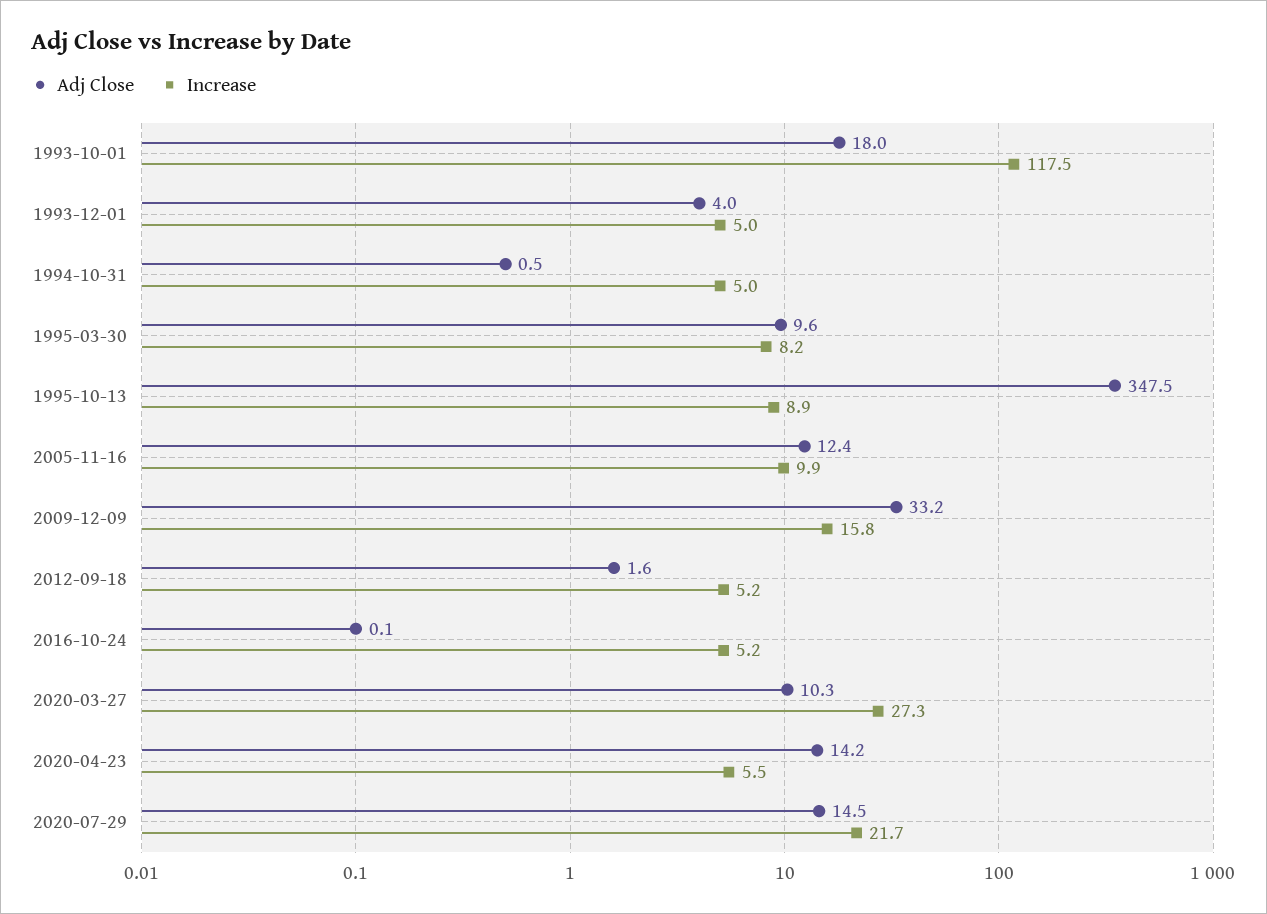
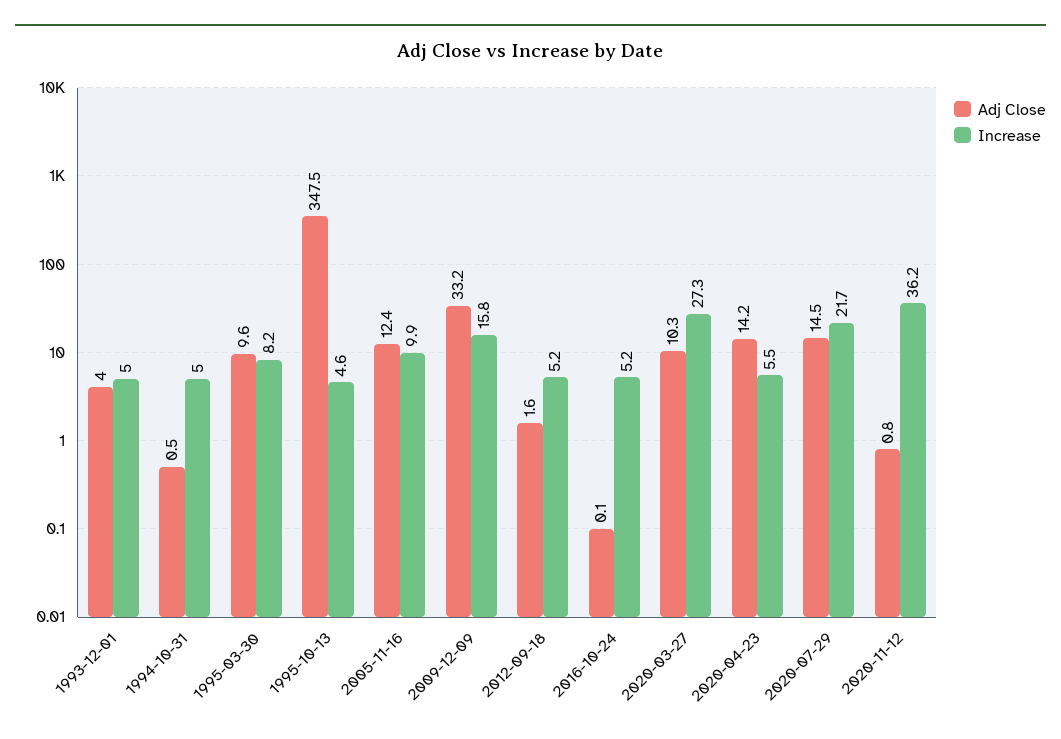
Adj Close, 1993-10-01: 18 -> none
Increase, 1993-10-01: 117.5 -> none
Increase, 1995-10-13: 8.9 -> 4.6
Adj Close, 2020-11-12: none -> 0.8
Increase, 2020-11-12: none -> 36.2

